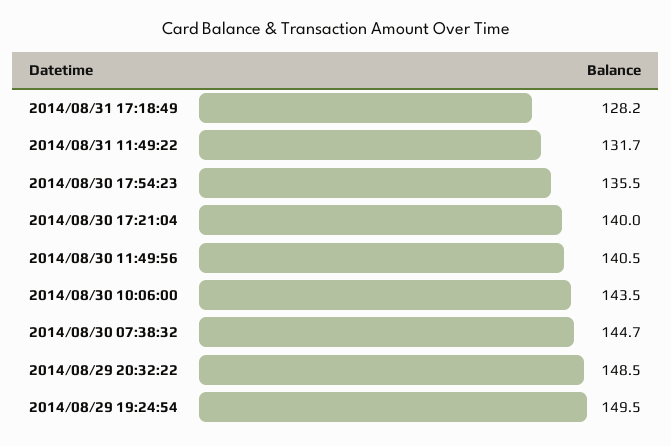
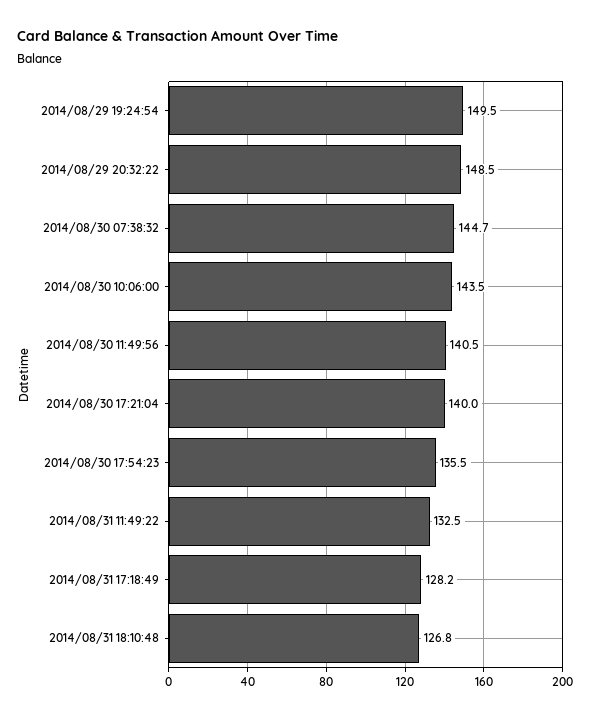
2014/08/31 11:49:22: 131.7 -> 132.5
2014/08/31 18:10:48: none -> 126.8

